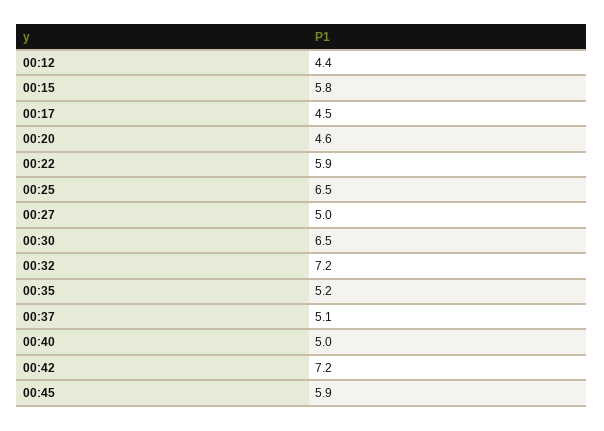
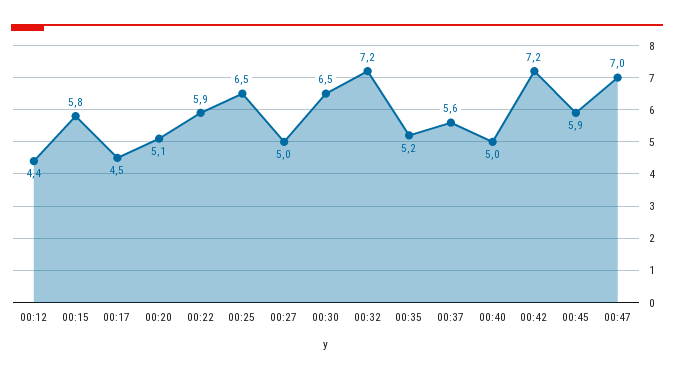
00:20: 4.6 -> 5.1
00:37: 5.1 -> 5.6
00:47: none -> 7

